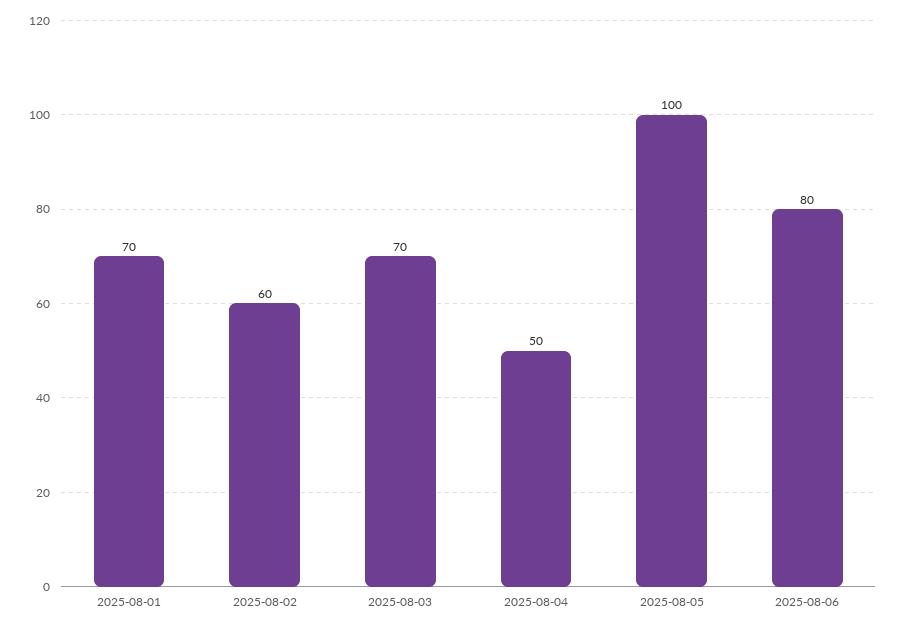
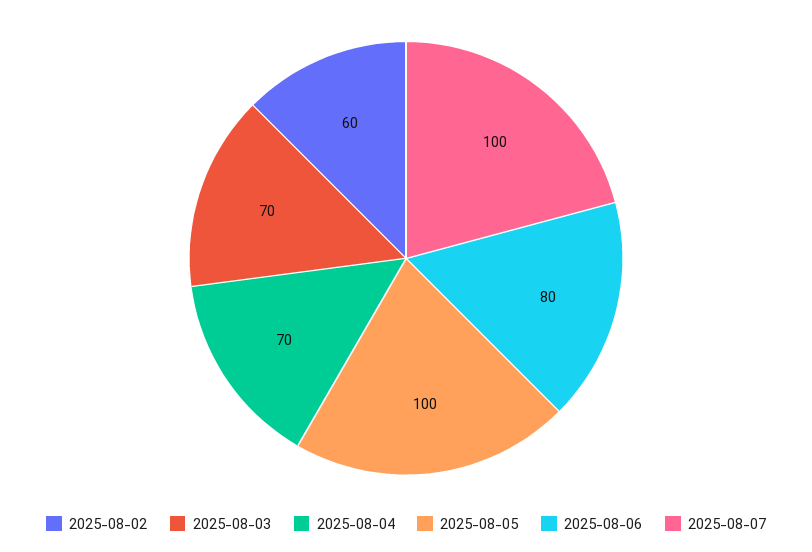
2025-08-01: 70 -> none
2025-08-04: 50 -> 70
2025-08-07: none -> 100

